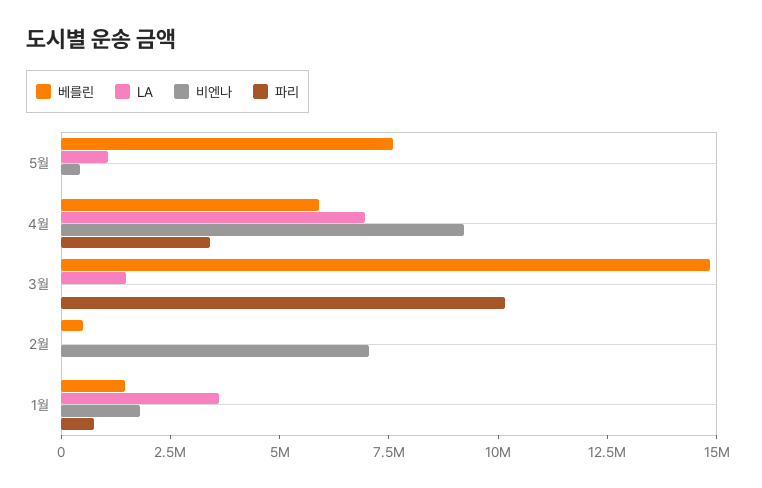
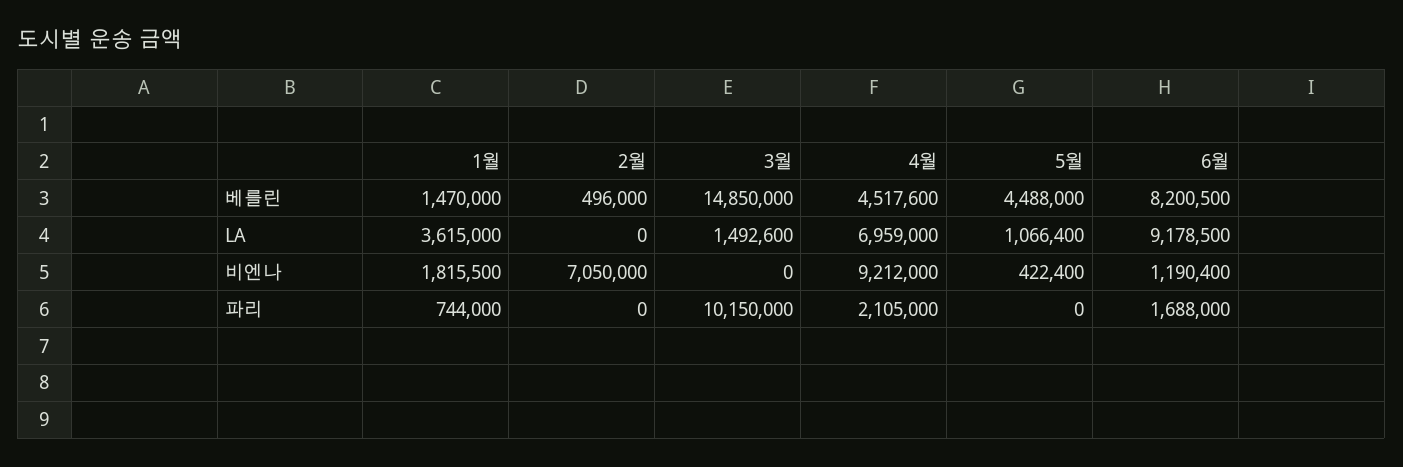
베를린, 5월: 7500000 -> 4488000
베를린, 4월: 6000000 -> 4517600
파리, 4월: 3500000 -> 2105000
베를린, 6월: none -> 8200500
LA, 6월: none -> 9178500
비엔나, 6월: none -> 1190400
파리, 6월: none -> 1688000

